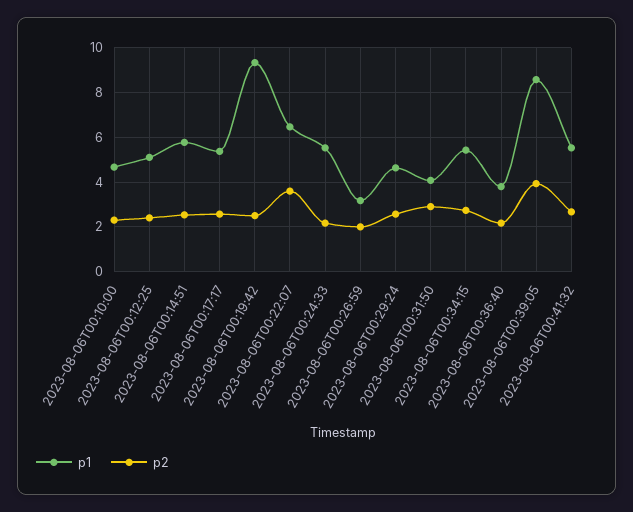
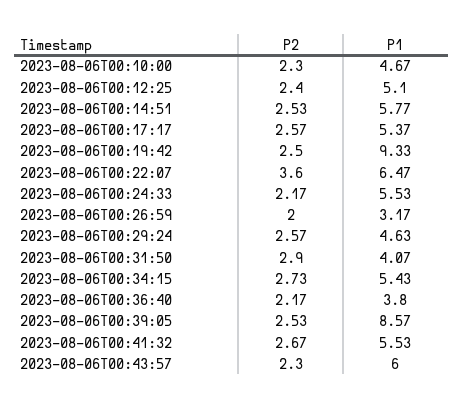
p2, 2023-08-06T00:39:05: 4 -> 2.53
p2, 2023-08-06T00:43:57: none -> 2.3
p1, 2023-08-06T00:43:57: none -> 6

